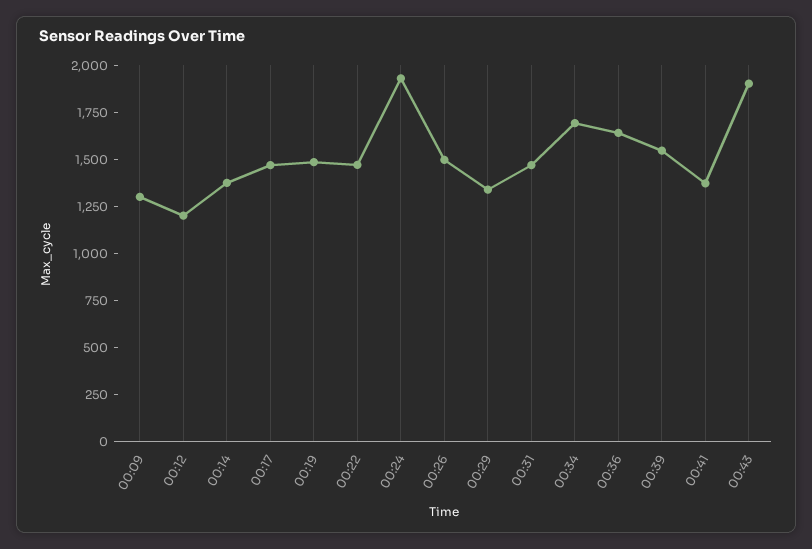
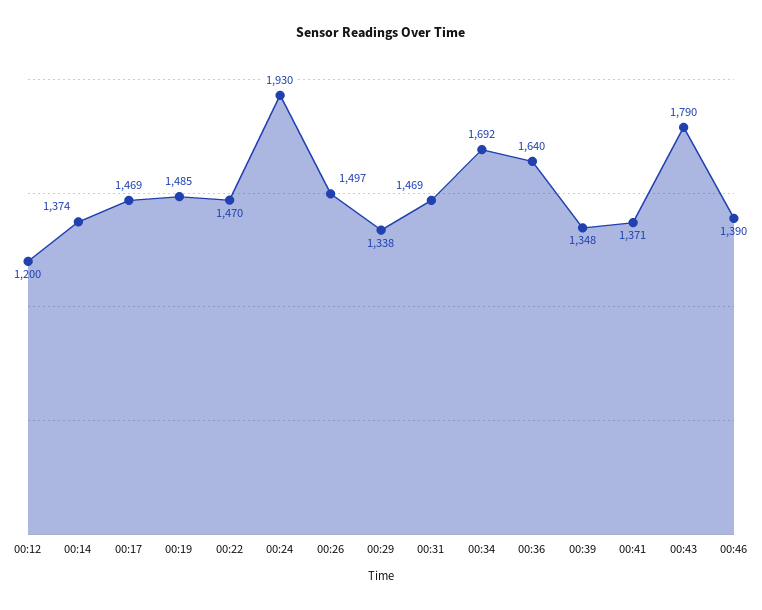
00:09: 1300 -> none
00:39: 1550 -> 1348
00:43: 1900 -> 1790
00:46: none -> 1390

